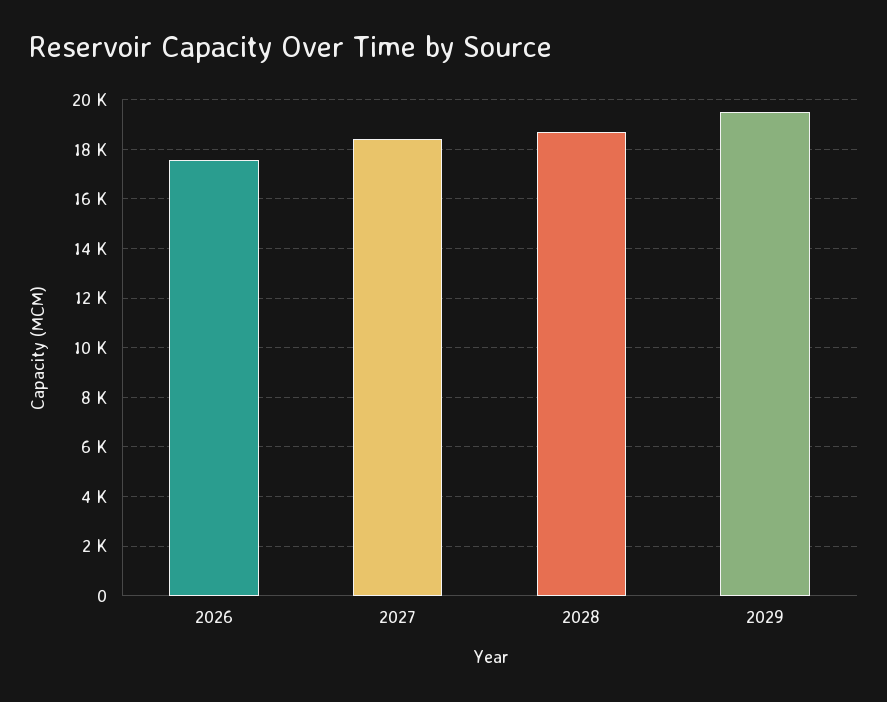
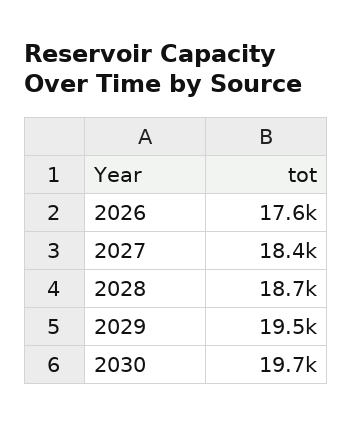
2030: none -> 19700

